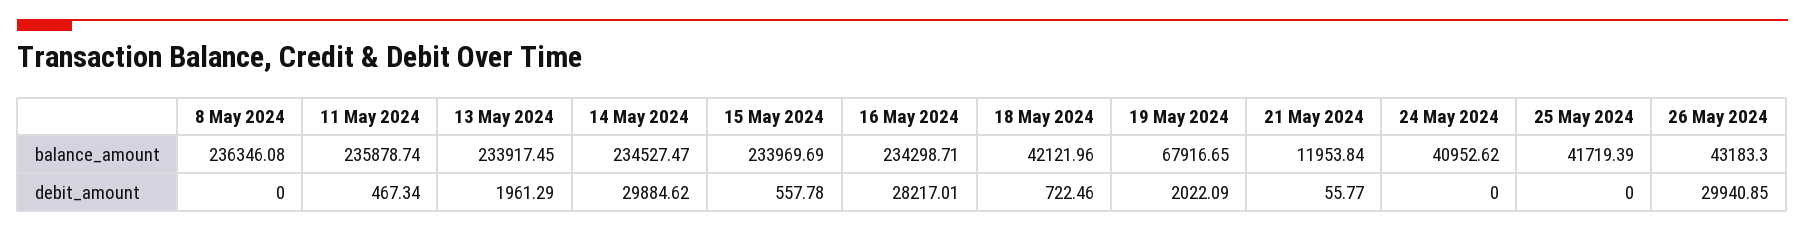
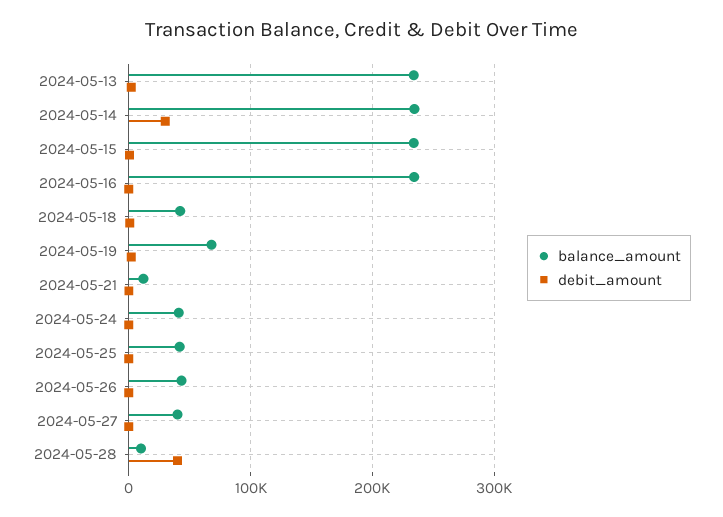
balance_amount, 8 May 2024: 236346.08 -> none
balance_amount, 11 May 2024: 235878.74 -> none
debit_amount, 8 May 2024: 0 -> none
debit_amount, 11 May 2024: 467.34 -> none
debit_amount, 16 May 2024: 28217.01 -> 0
debit_amount, 26 May 2024: 29940.85 -> 0
balance_amount, 2024-05-27: none -> 40000
debit_amount, 2024-05-27: none -> 0
balance_amount, 2024-05-28: none -> 10000
debit_amount, 2024-05-28: none -> 40000

